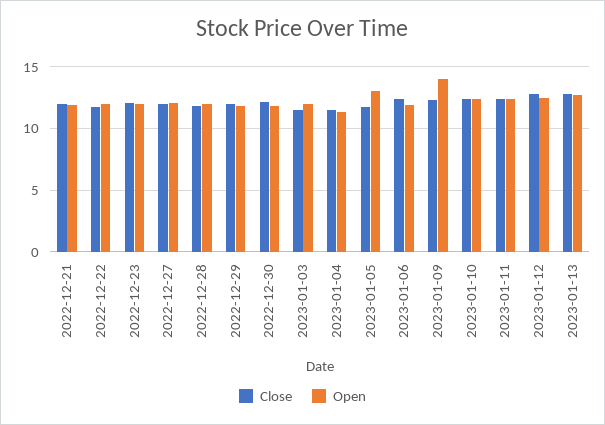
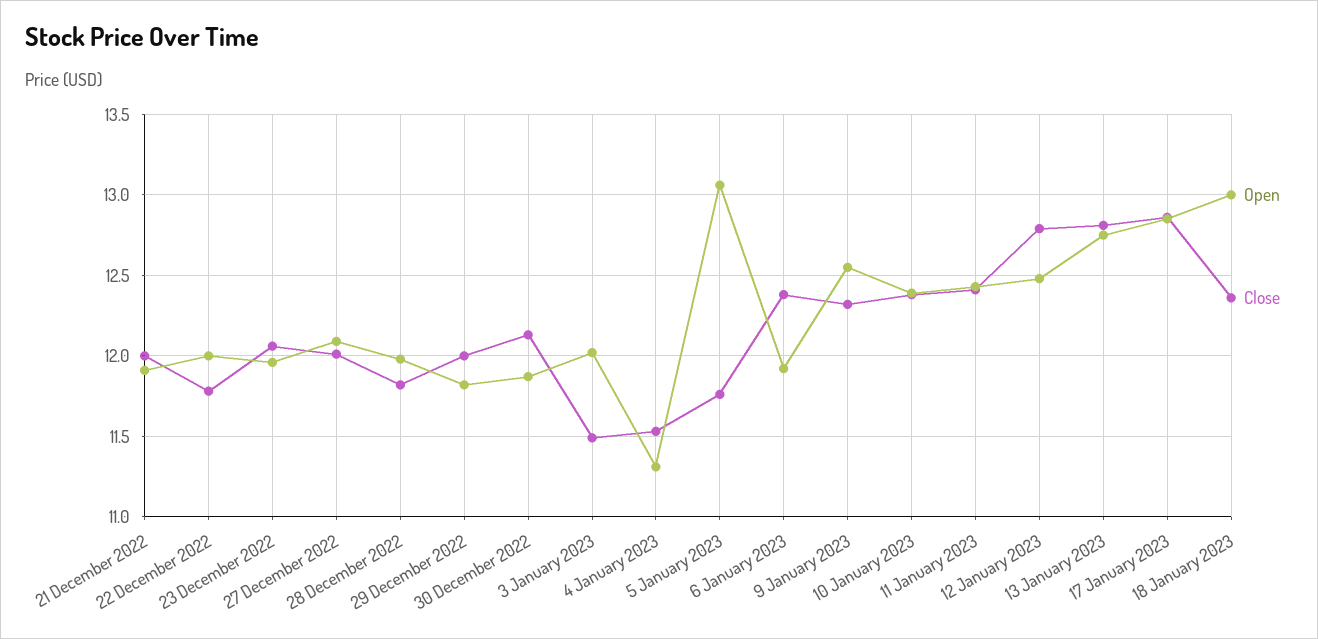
Open, 2023-01-09: 14 -> 12.55
Open, 17 January 2023: none -> 12.85
Close, 17 January 2023: none -> 12.85
Open, 18 January 2023: none -> 13
Close, 18 January 2023: none -> 12.35

